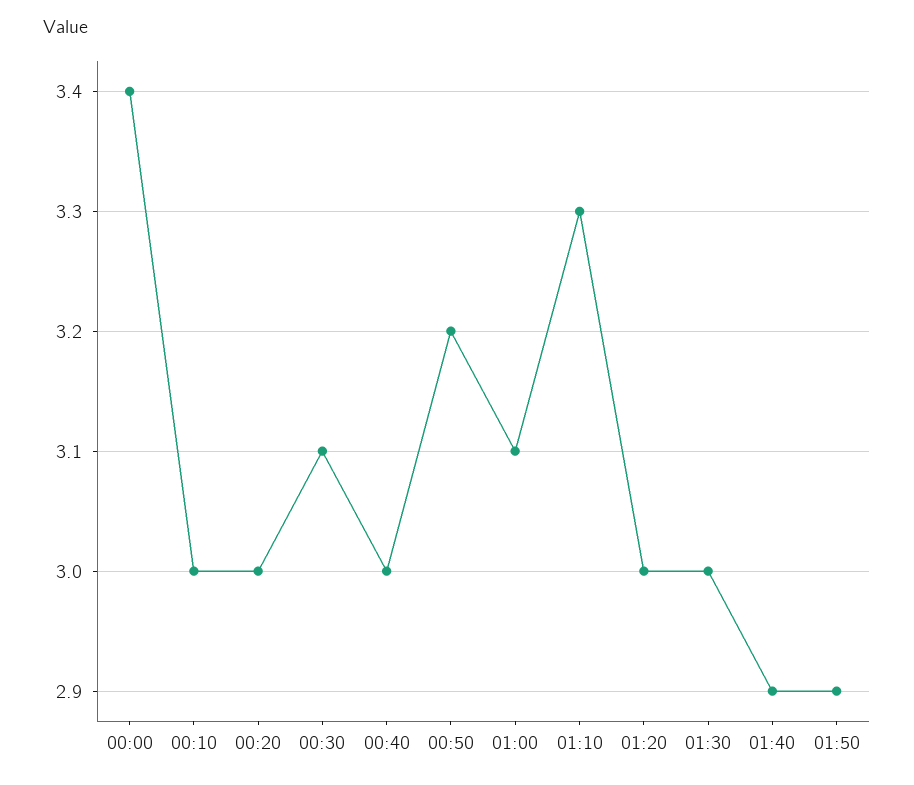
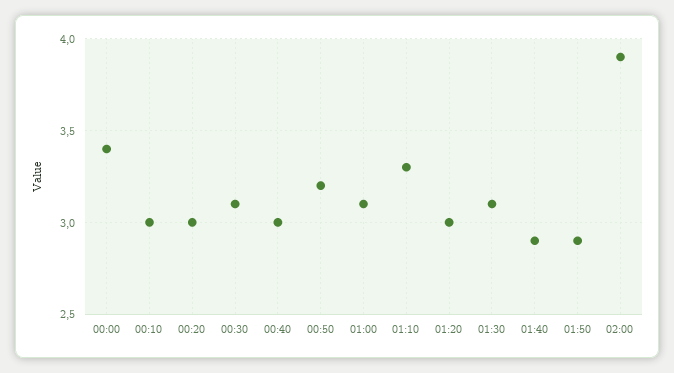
01:30: 3 -> 3.1
02:00: none -> 3.9

